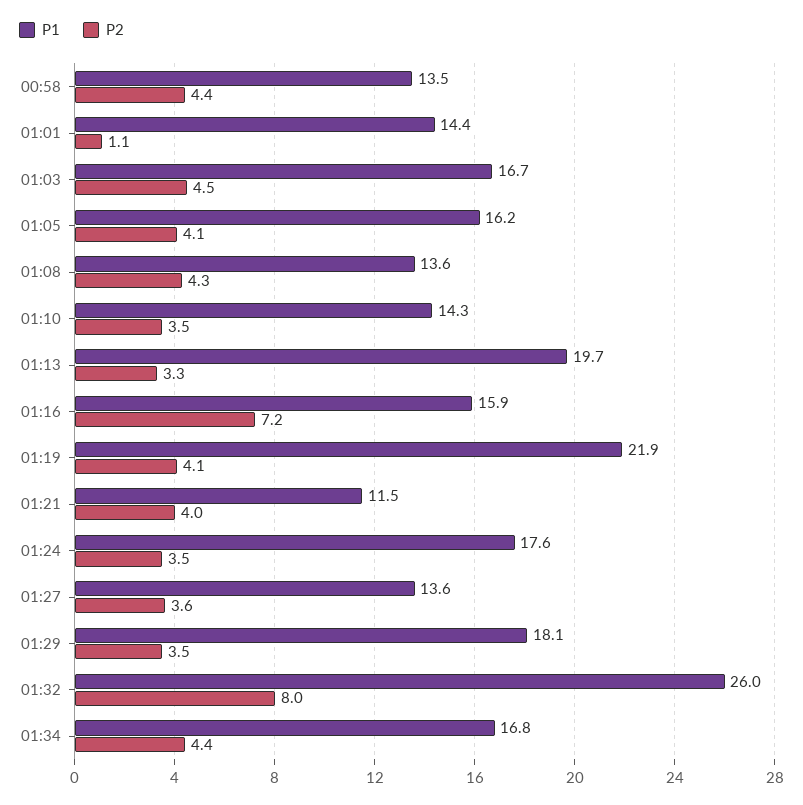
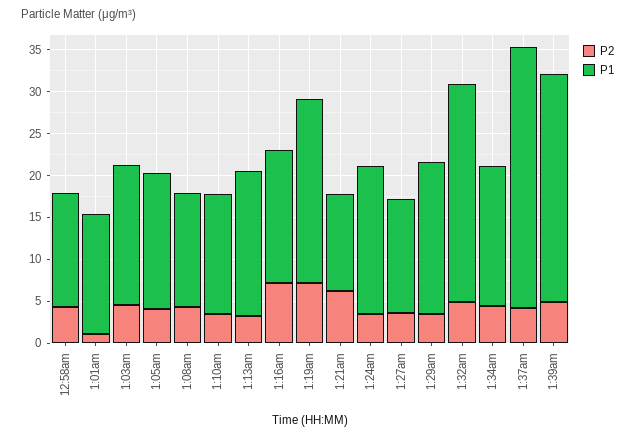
P1, 01:13: 19.7 -> 17
P2, 01:19: 4.1 -> 7
P2, 01:21: 4 -> 6
P2, 01:32: 8 -> 5
P2, 1:37am: none -> 4
P1, 1:37am: none -> 31
P2, 1:39am: none -> 5
P1, 1:39am: none -> 27

